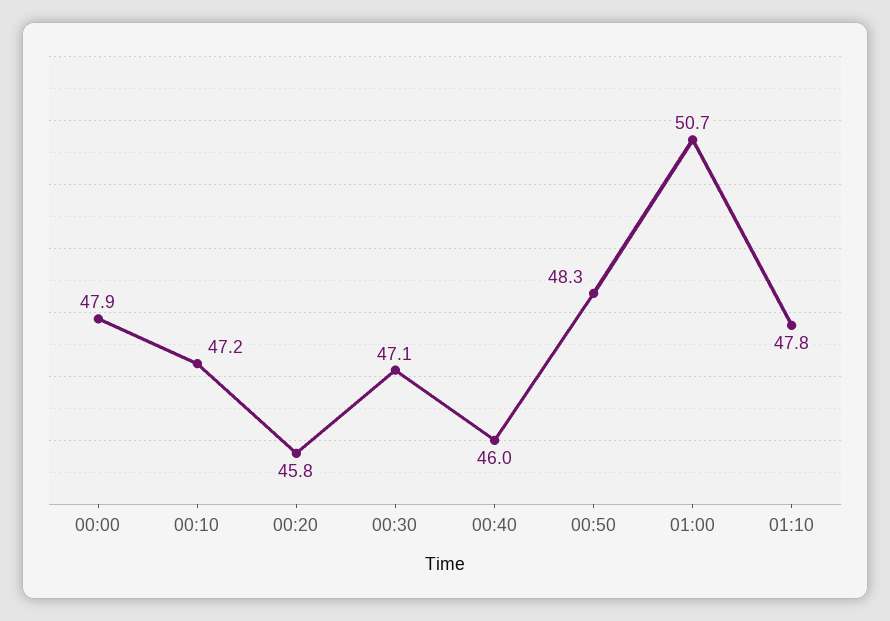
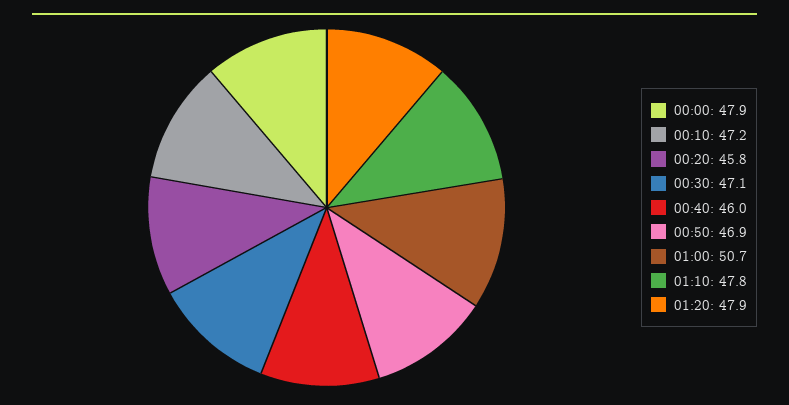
00:50: 48.3 -> 46.9
01:20: none -> 47.9

